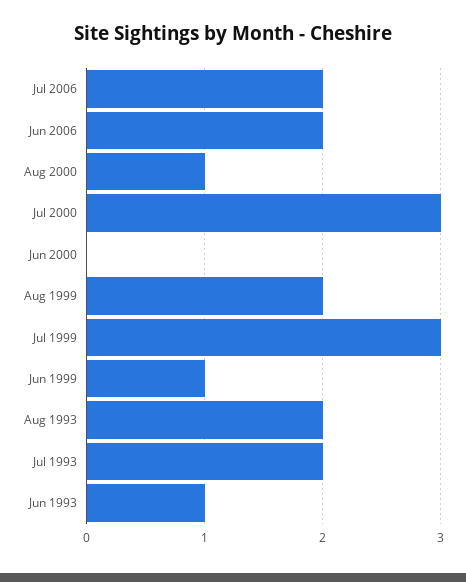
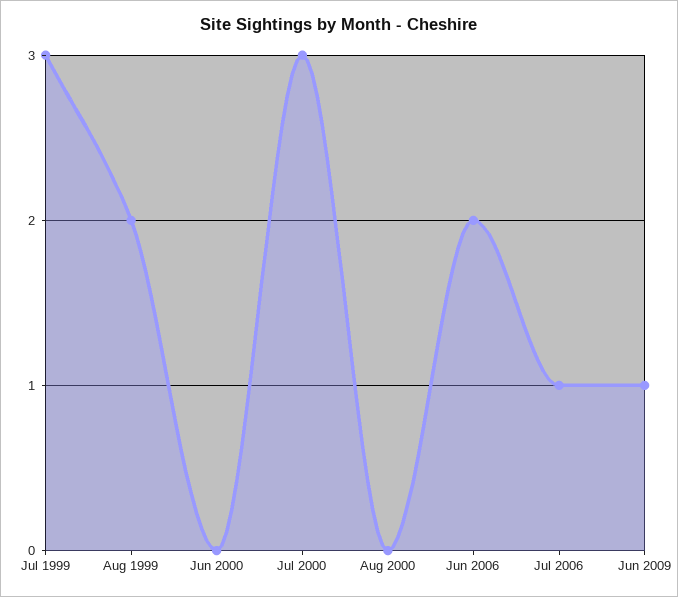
Jul 2006: 2 -> 1
Aug 2000: 1 -> 0
Jun 1999: 1 -> none
Aug 1993: 2 -> none
Jul 1993: 2 -> none
Jun 1993: 1 -> none
Jun 2009: none -> 1

